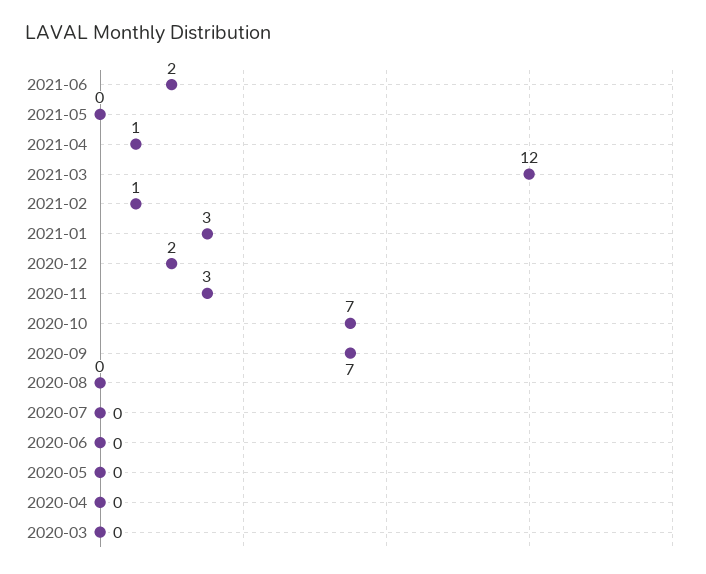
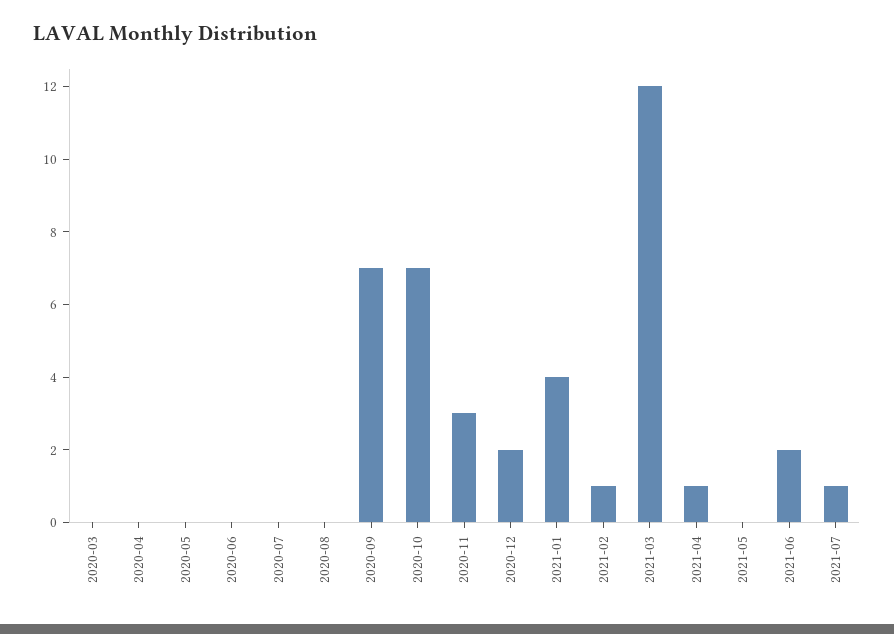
2021-01: 3 -> 4
2021-07: none -> 1

